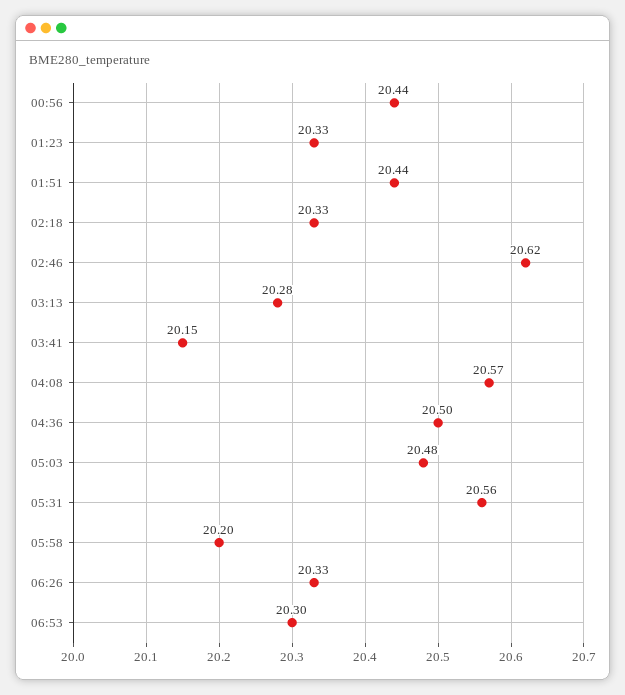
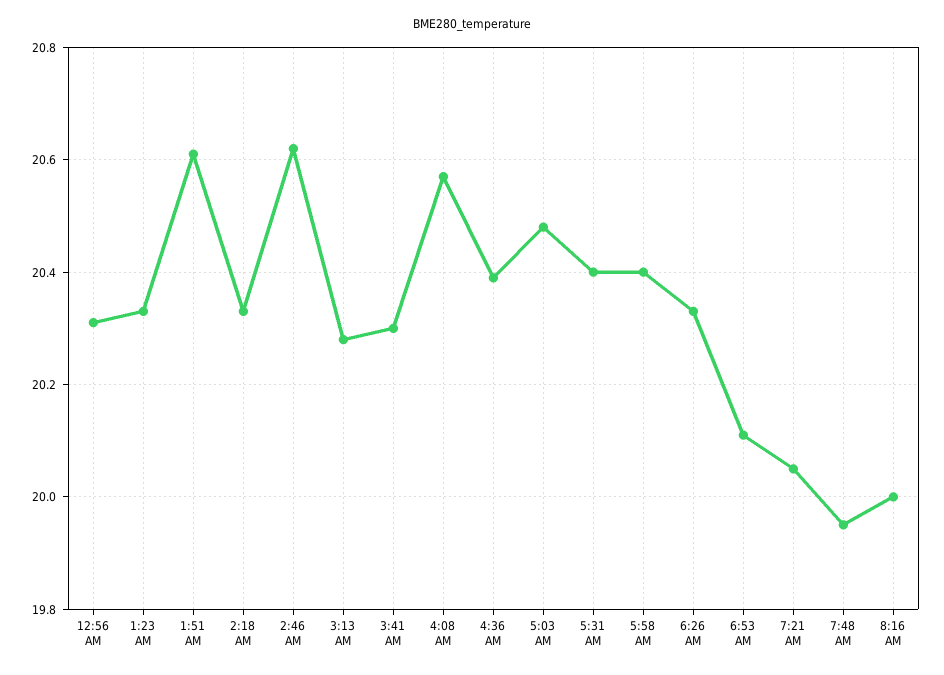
00:56: 20.44 -> 20.3
01:51: 20.44 -> 20.6
03:41: 20.15 -> 20.3
04:36: 20.5 -> 20.4
05:31: 20.56 -> 20.4
05:58: 20.2 -> 20.4
06:53: 20.3 -> 20.1
7:21 AM: none -> 20.05
7:48 AM: none -> 19.95
8:16 AM: none -> 20

